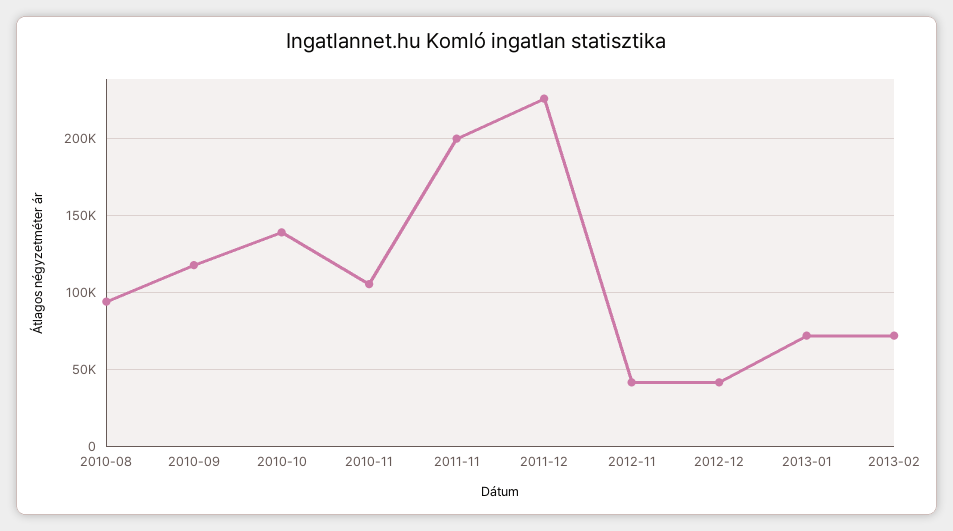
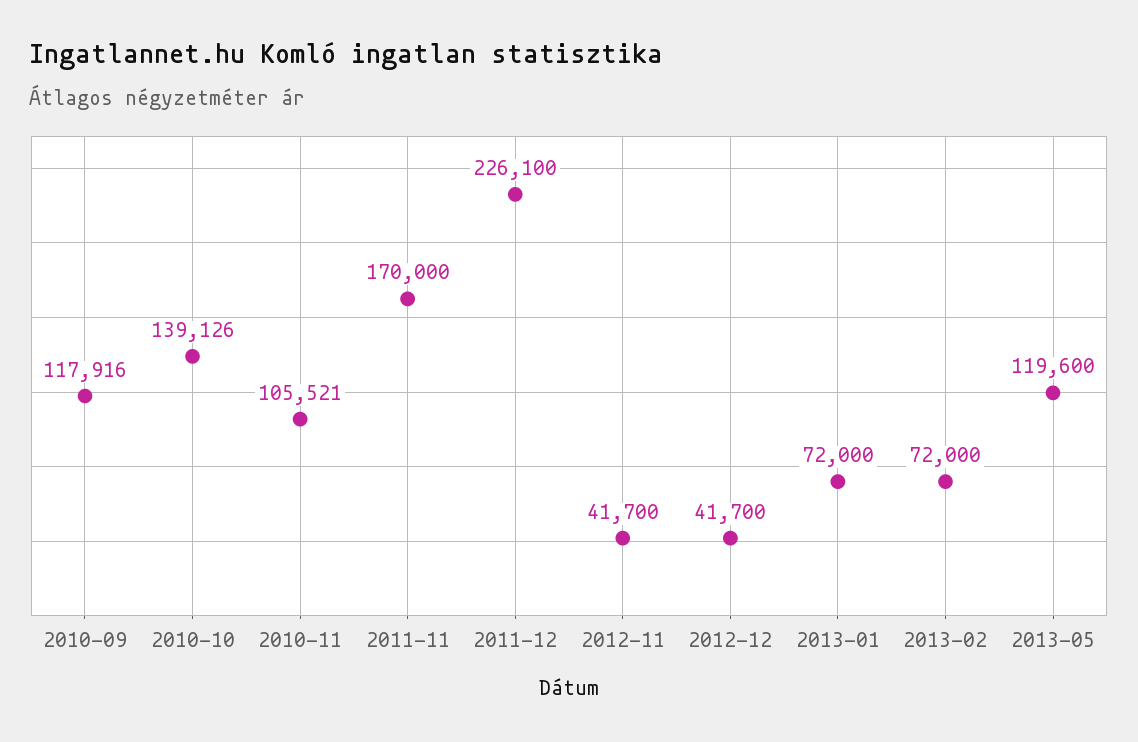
2010-08: 95000 -> none
2011-11: 200000 -> 170000
2013-05: none -> 119600

